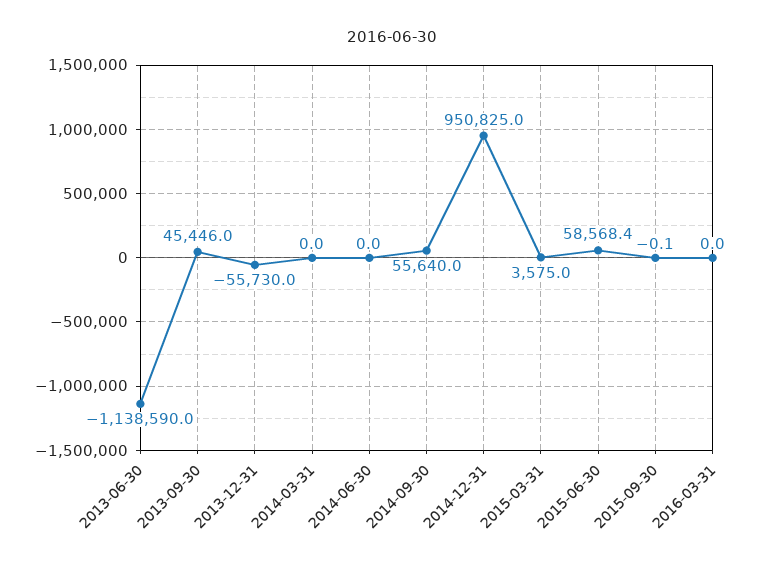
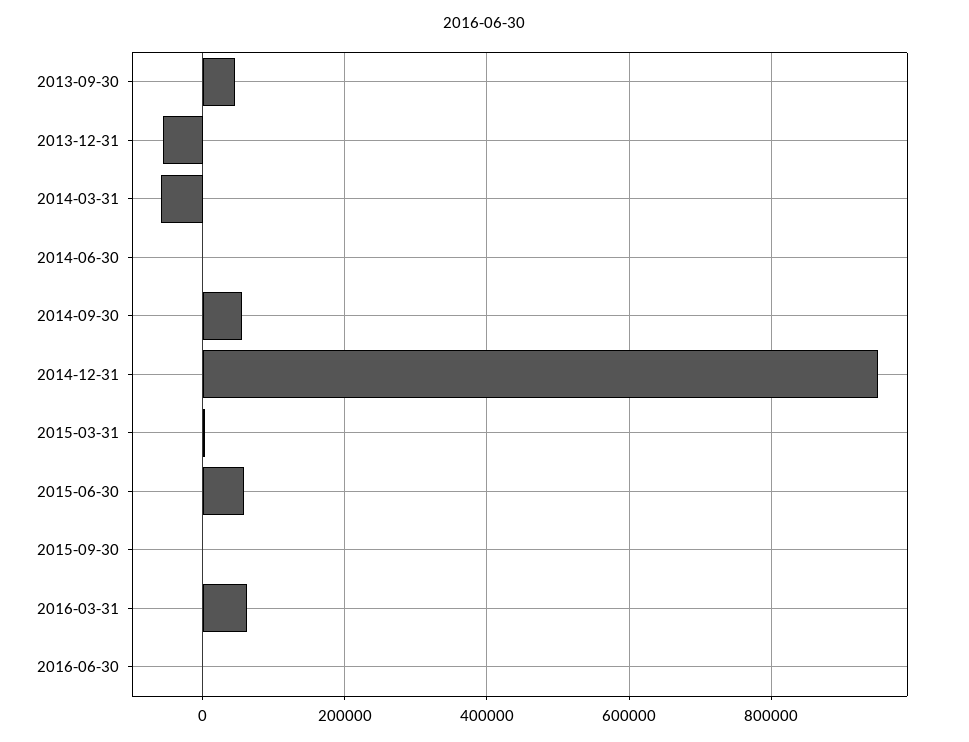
2013-06-30: -1138590 -> none
2014-03-31: 0 -> -60000
2016-03-31: 0 -> 60000
2016-06-30: none -> 0

